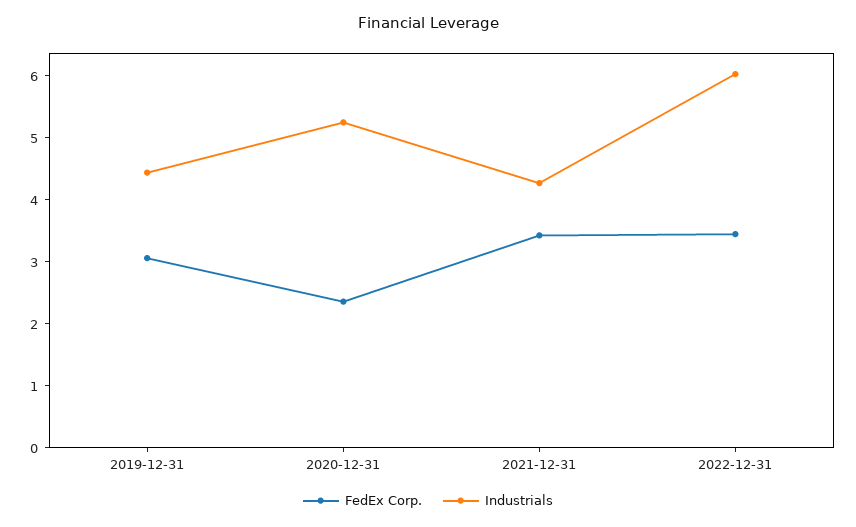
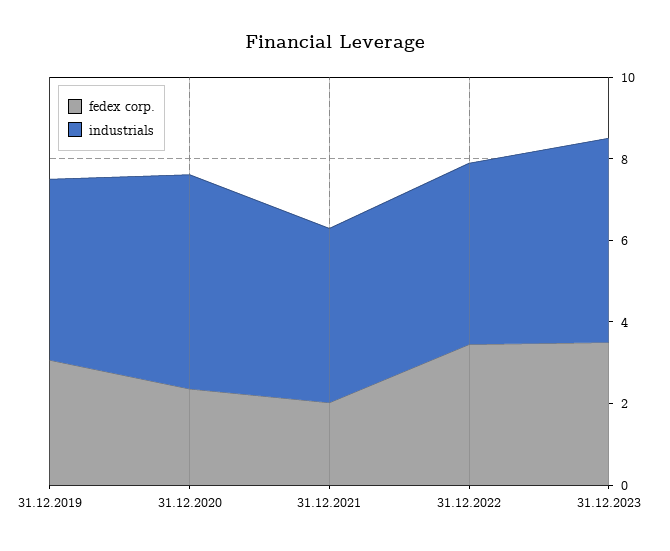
FedEx Corp., 2021-12-31: 3.4 -> 2
Industrials, 2022-12-31: 6 -> 4.5
FedEx Corp., 31.12.2023: none -> 3.5
Industrials, 31.12.2023: none -> 5

